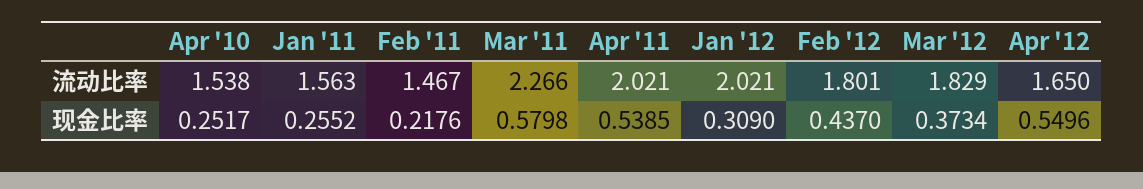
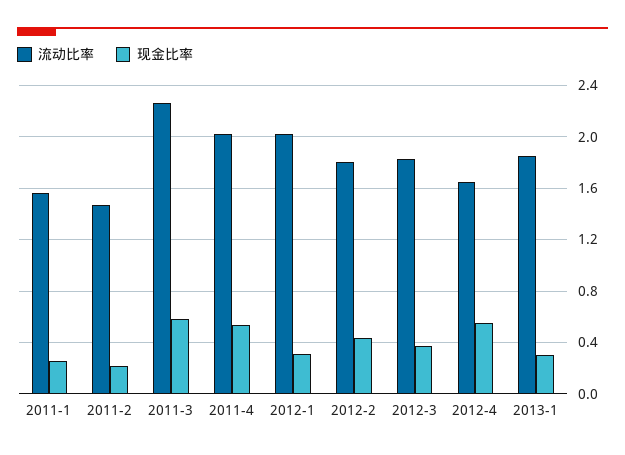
流动比率, Apr '10: 1.538 -> none
现金比率, Apr '10: 0.2517 -> none
流动比率, 2013-1: none -> 1.85
现金比率, 2013-1: none -> 0.3

